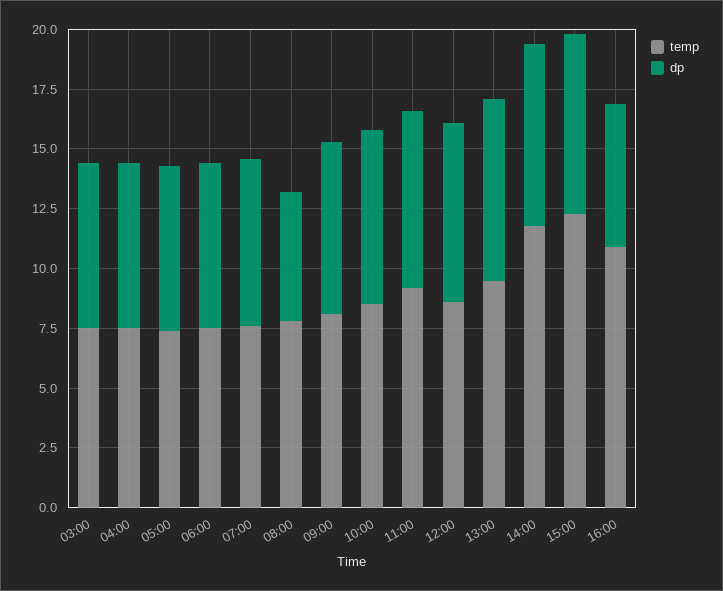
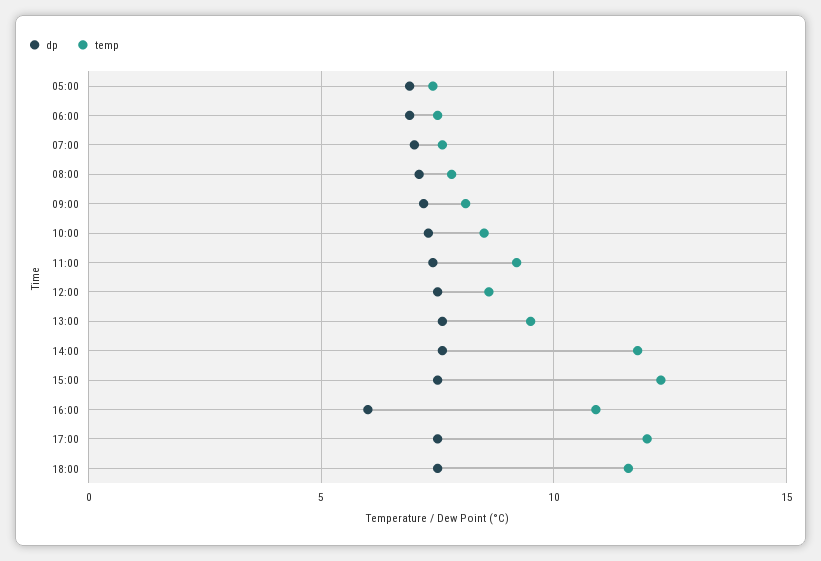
temp, 03:00: 7.5 -> none
dp, 03:00: 7 -> none
temp, 04:00: 7.5 -> none
dp, 04:00: 7 -> none
dp, 08:00: 5.5 -> 7
dp, 17:00: none -> 7.5
temp, 17:00: none -> 12
dp, 18:00: none -> 7.5
temp, 18:00: none -> 11.5

